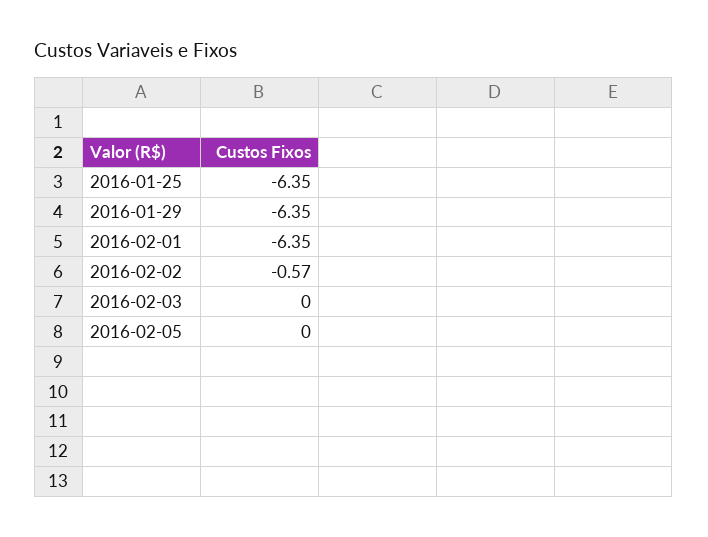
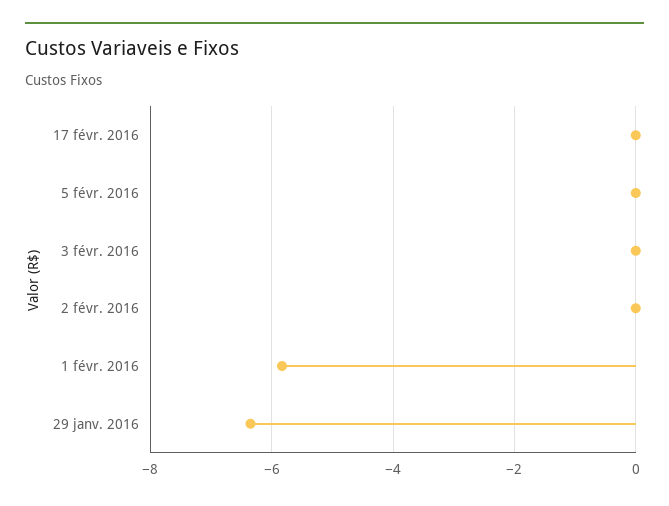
2016-01-25: -6.35 -> none
2016-02-01: -6.35 -> -5.8
2016-02-02: -0.57 -> 0
17 févr. 2016: none -> 0

